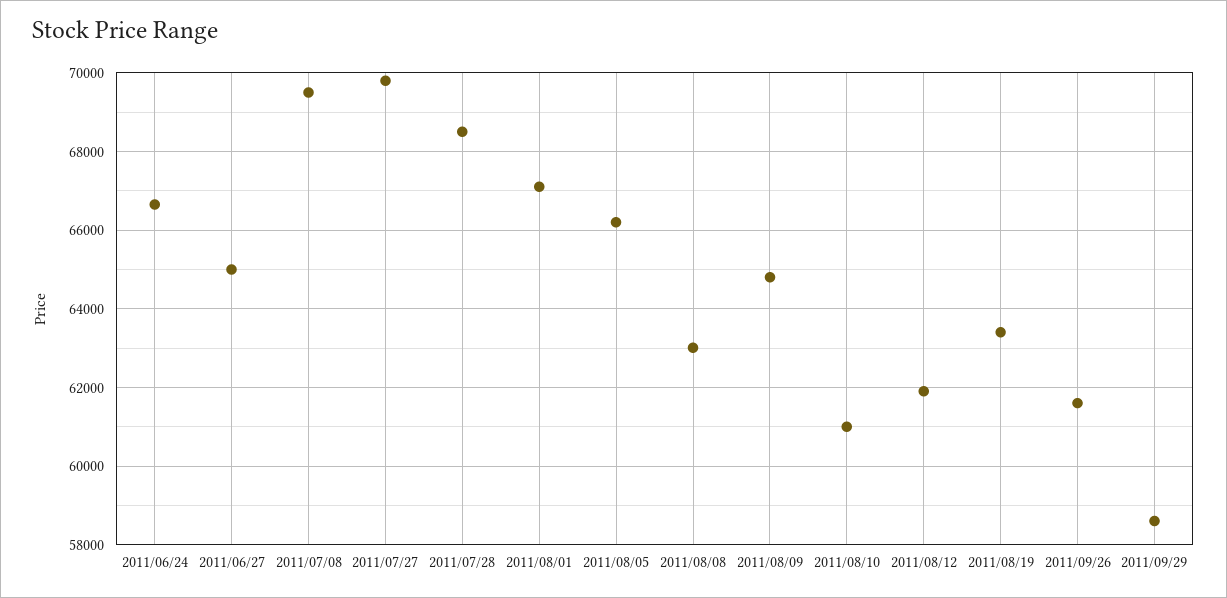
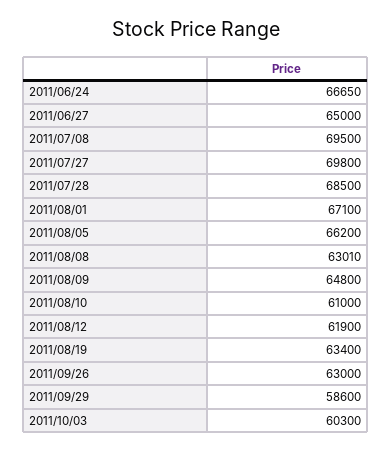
2011/09/26: 61600 -> 63000
2011/10/03: none -> 60300

